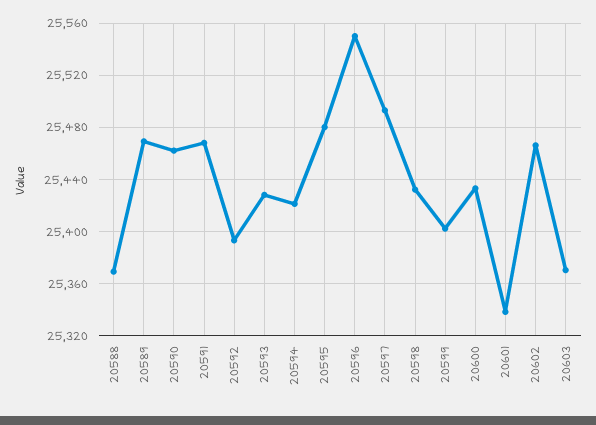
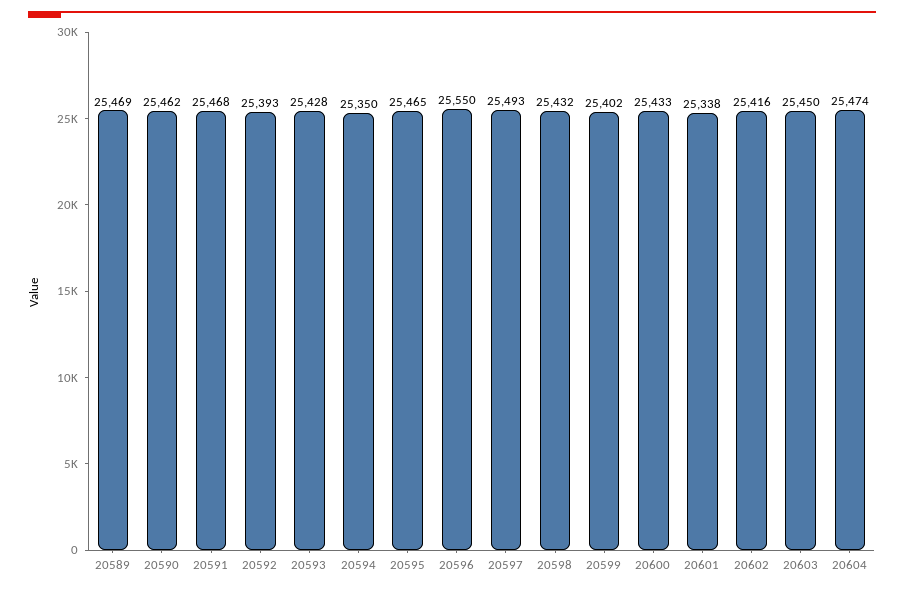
20588: 25370 -> none
20594: 25420 -> 25350
20595: 25480 -> 25465
20602: 25465 -> 25416
20603: 25370 -> 25450
20604: none -> 25474

